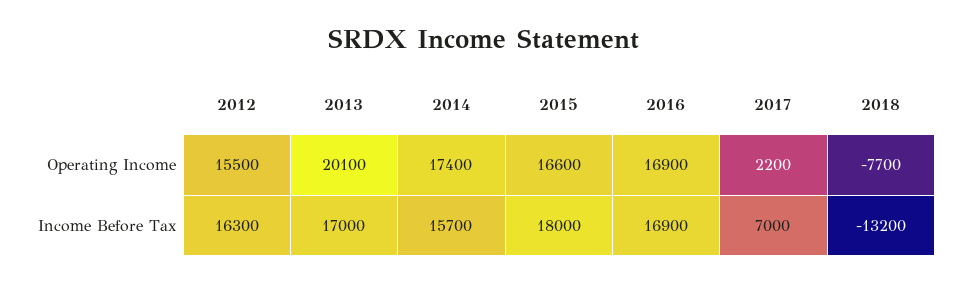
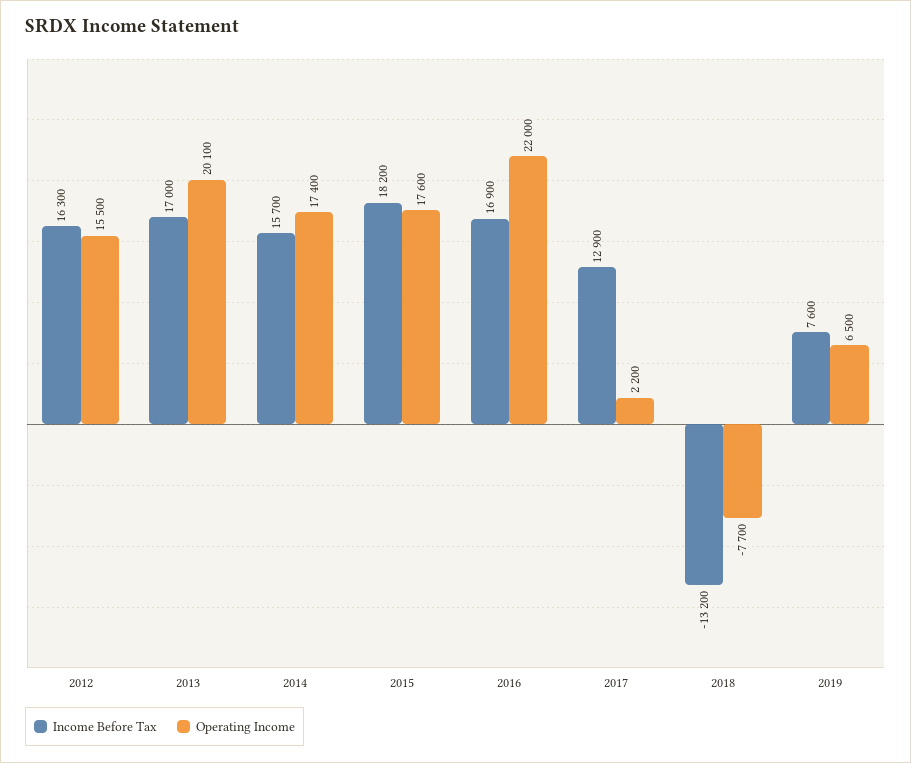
Operating Income, 2015: 16600 -> 17600
Operating Income, 2016: 16900 -> 22000
Income Before Tax, 2015: 18000 -> 18200
Income Before Tax, 2017: 7000 -> 12900
Income Before Tax, 2019: none -> 7600
Operating Income, 2019: none -> 6500

